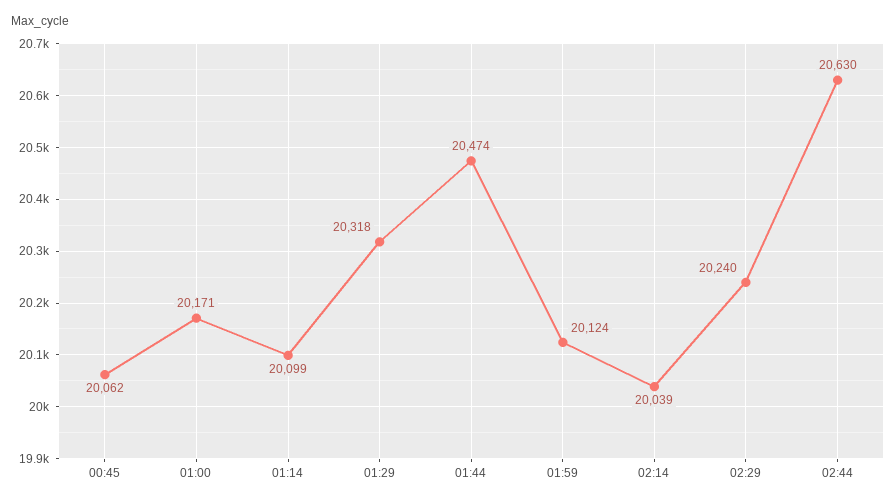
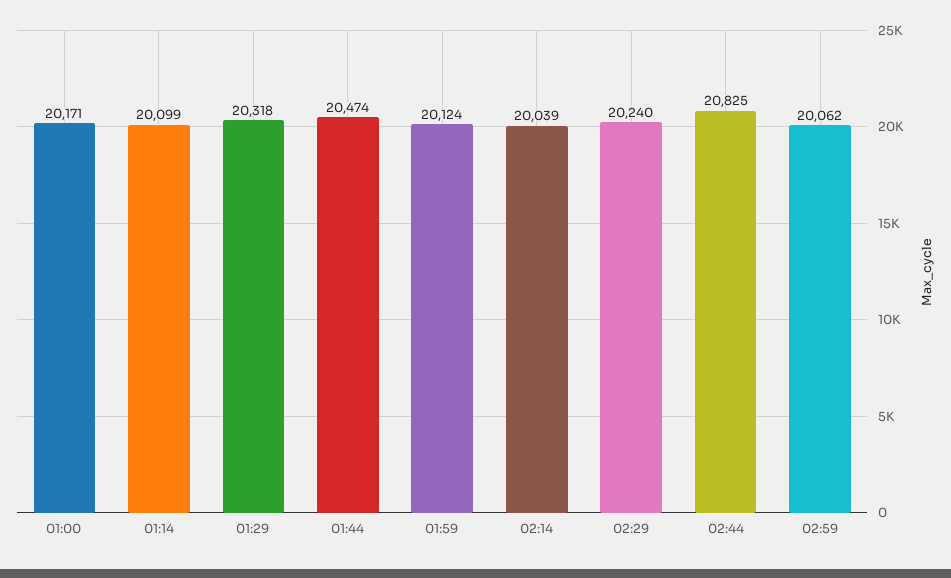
00:45: 20062 -> none
02:44: 20630 -> 20825
02:59: none -> 20062

